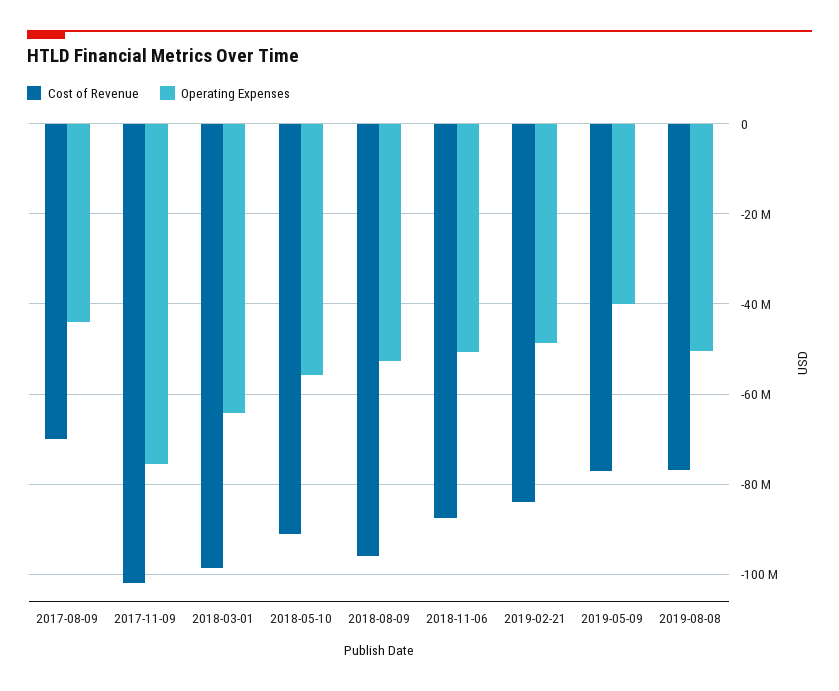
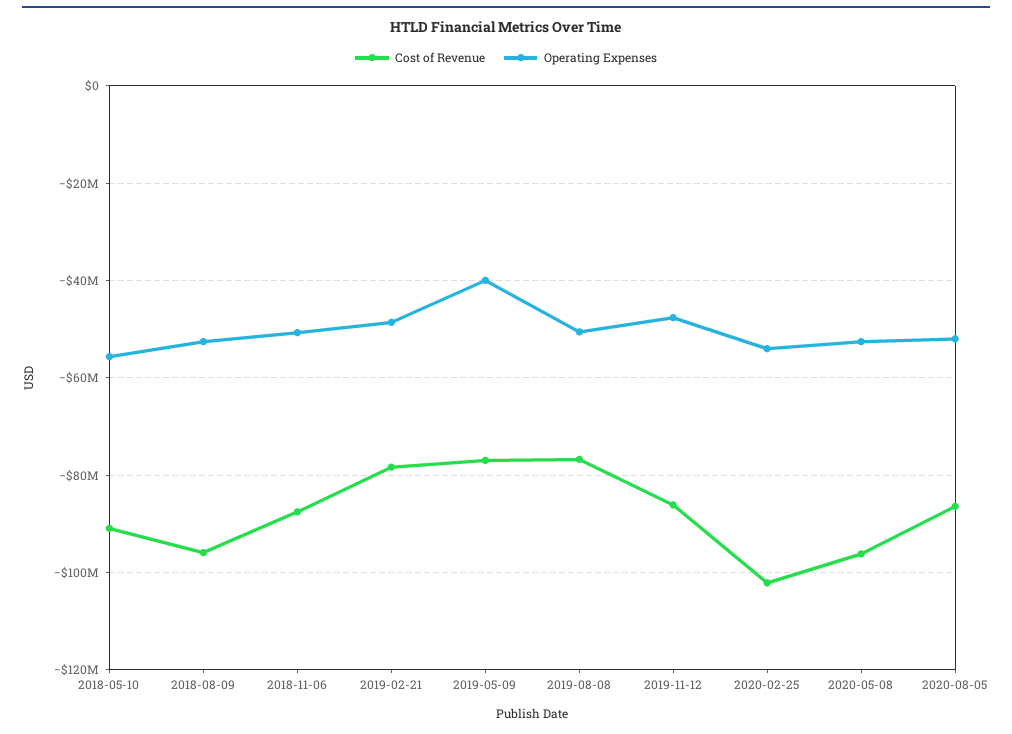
Cost of Revenue, 2017-08-09: -70000000 -> none
Operating Expenses, 2017-08-09: -44000000 -> none
Cost of Revenue, 2017-11-09: -102000000 -> none
Operating Expenses, 2017-11-09: -76000000 -> none
Cost of Revenue, 2018-03-01: -98000000 -> none
Operating Expenses, 2018-03-01: -64000000 -> none
Cost of Revenue, 2019-02-21: -84000000 -> -78000000
Cost of Revenue, 2019-11-12: none -> -86000000
Operating Expenses, 2019-11-12: none -> -48000000
Cost of Revenue, 2020-02-25: none -> -102000000
Operating Expenses, 2020-02-25: none -> -54000000
Cost of Revenue, 2020-05-08: none -> -96000000
Operating Expenses, 2020-05-08: none -> -52000000
Cost of Revenue, 2020-08-05: none -> -86000000
Operating Expenses, 2020-08-05: none -> -52000000

